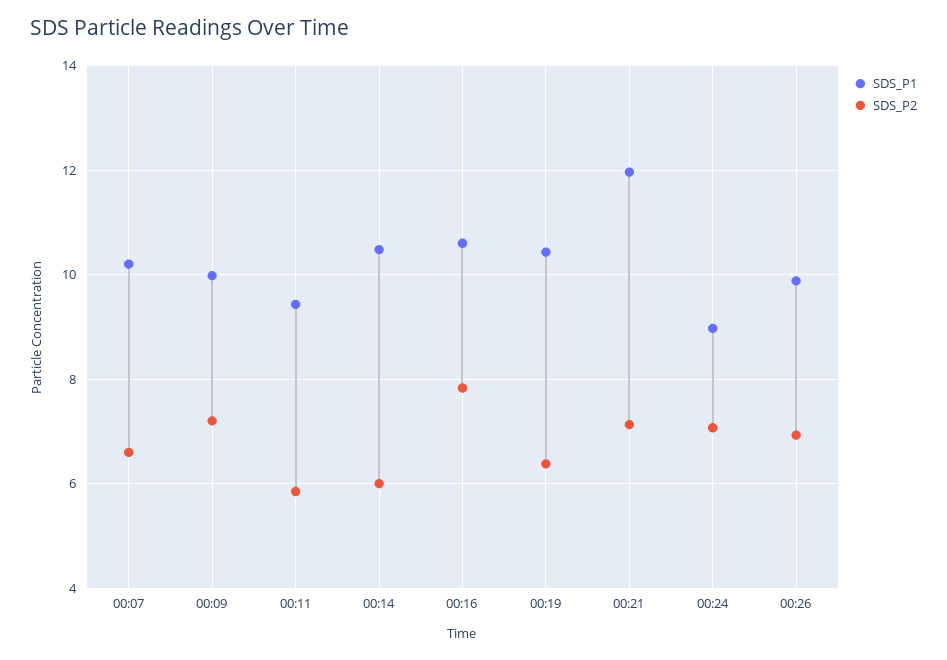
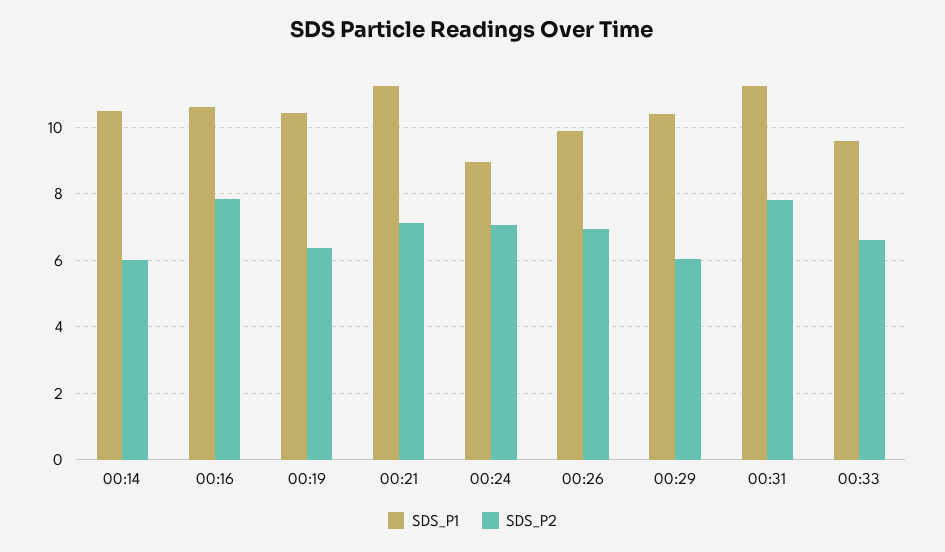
SDS_P1, 00:07: 10.2 -> none
SDS_P2, 00:07: 6.6 -> none
SDS_P1, 00:09: 10 -> none
SDS_P2, 00:09: 7.2 -> none
SDS_P1, 00:11: 9.4 -> none
SDS_P2, 00:11: 5.8 -> none
SDS_P1, 00:21: 12 -> 11.2
SDS_P1, 00:29: none -> 10.4
SDS_P2, 00:29: none -> 6
SDS_P1, 00:31: none -> 11.2
SDS_P2, 00:31: none -> 7.8
SDS_P1, 00:33: none -> 9.6
SDS_P2, 00:33: none -> 6.6

